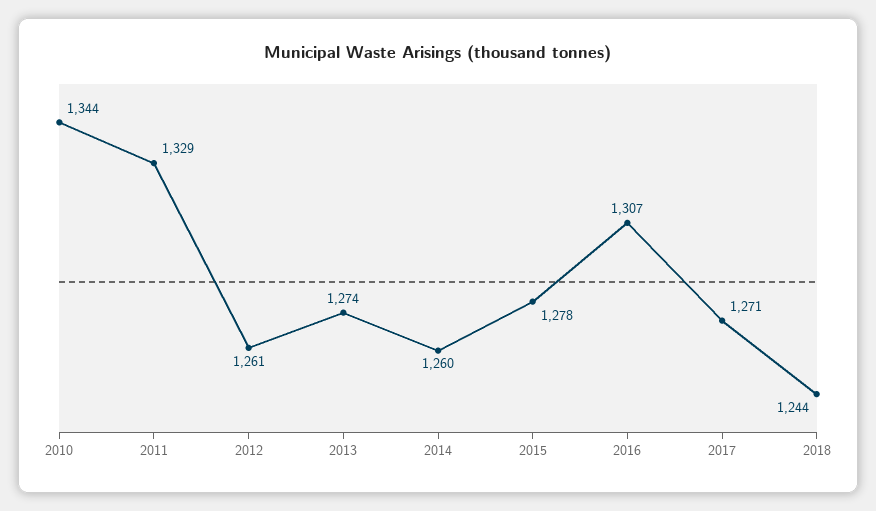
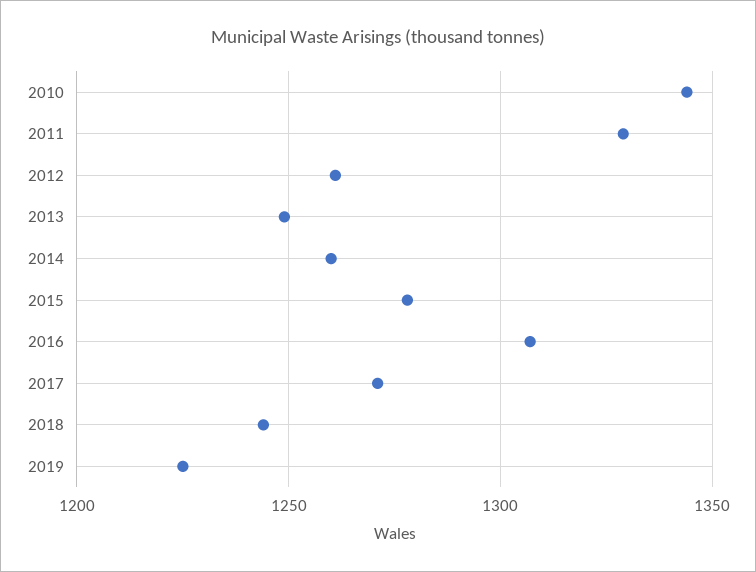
2013: 1274 -> 1250
2019: none -> 1225

